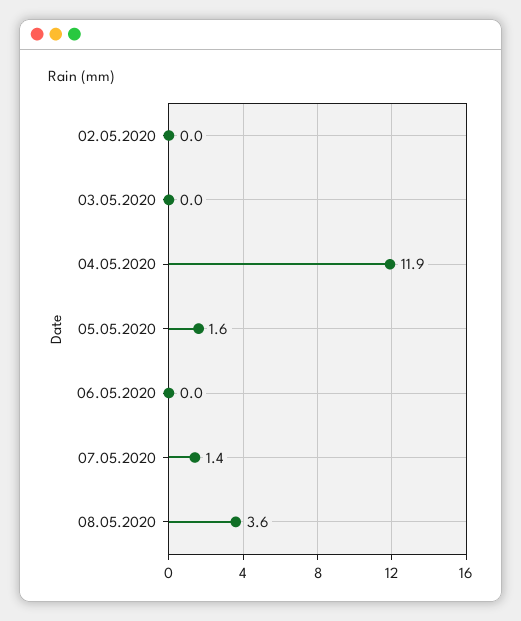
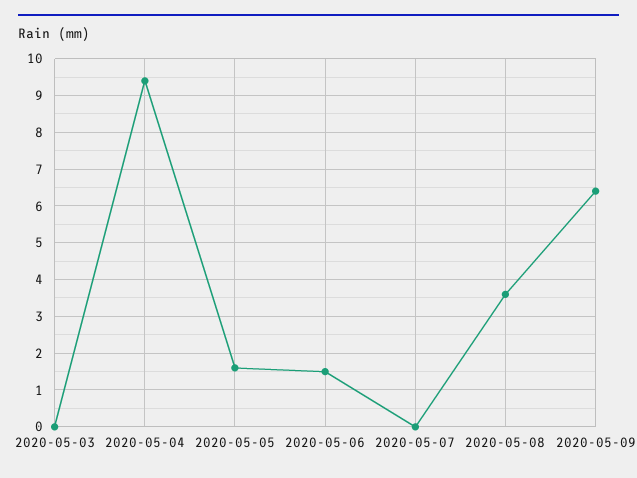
02.05.2020: 0 -> none
04.05.2020: 11.9 -> 9.5
06.05.2020: 0 -> 1.5
07.05.2020: 1.4 -> 0
2020-05-09: none -> 6.5

